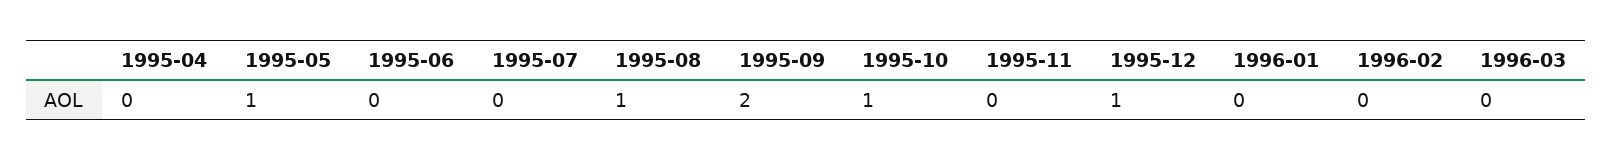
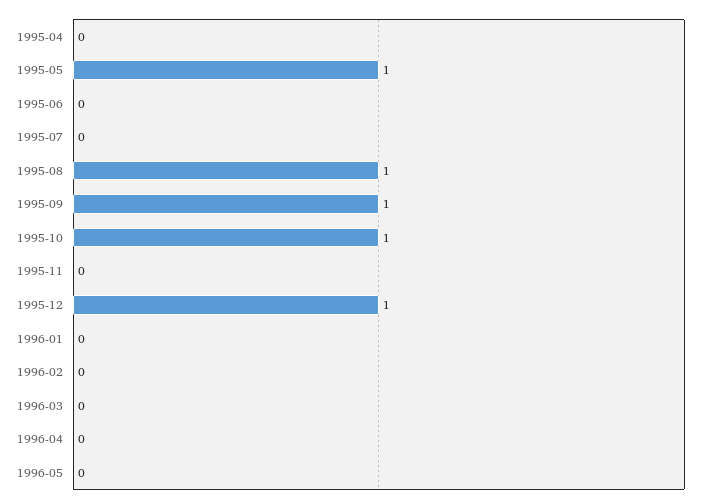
1995-09: 2 -> 1
1996-04: none -> 0
1996-05: none -> 0

